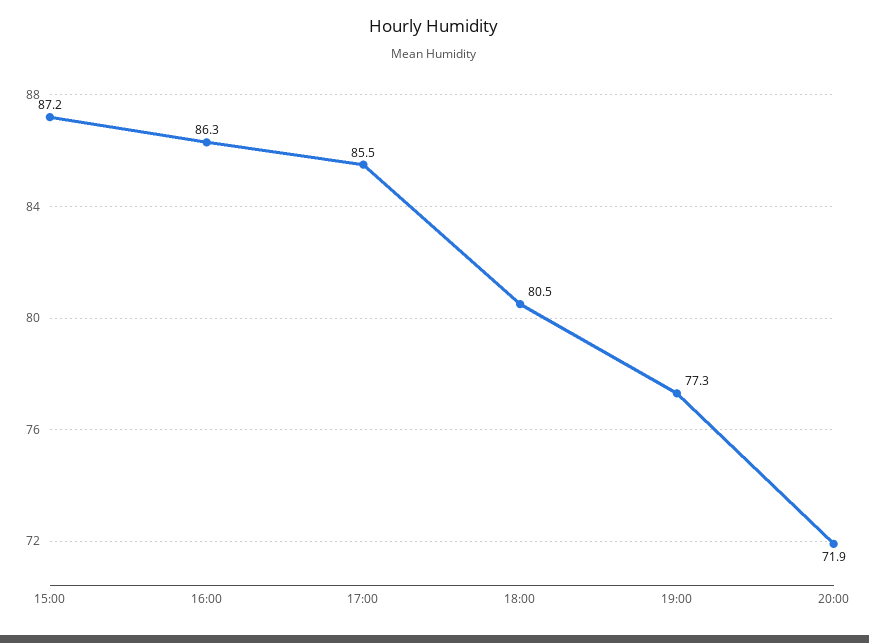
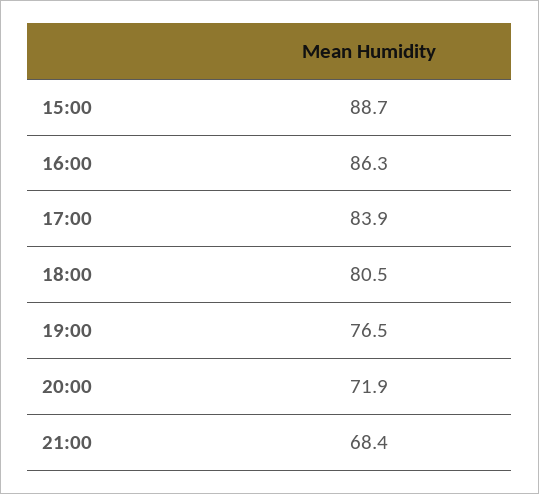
15:00: 87.2 -> 88.7
17:00: 85.5 -> 83.9
19:00: 77.3 -> 76.5
21:00: none -> 68.4

